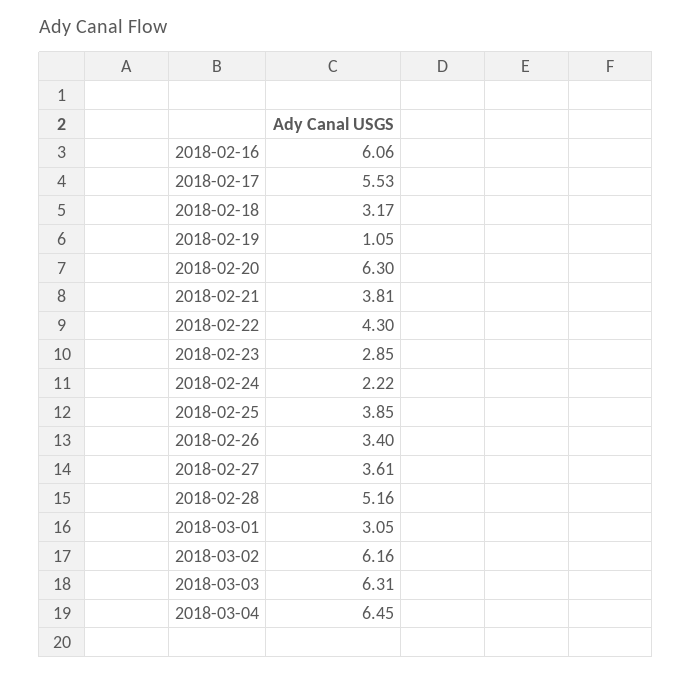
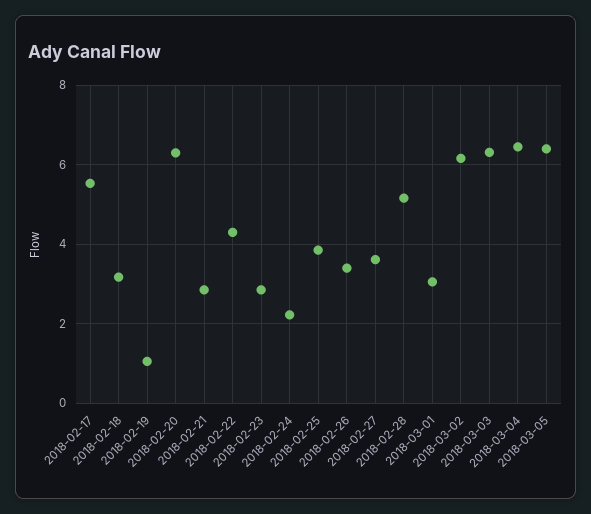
2018-02-16: 6.06 -> none
2018-02-21: 3.81 -> 2.8
2018-03-05: none -> 6.4

